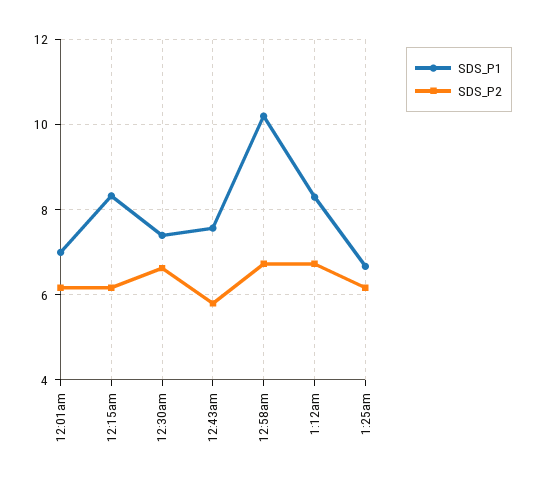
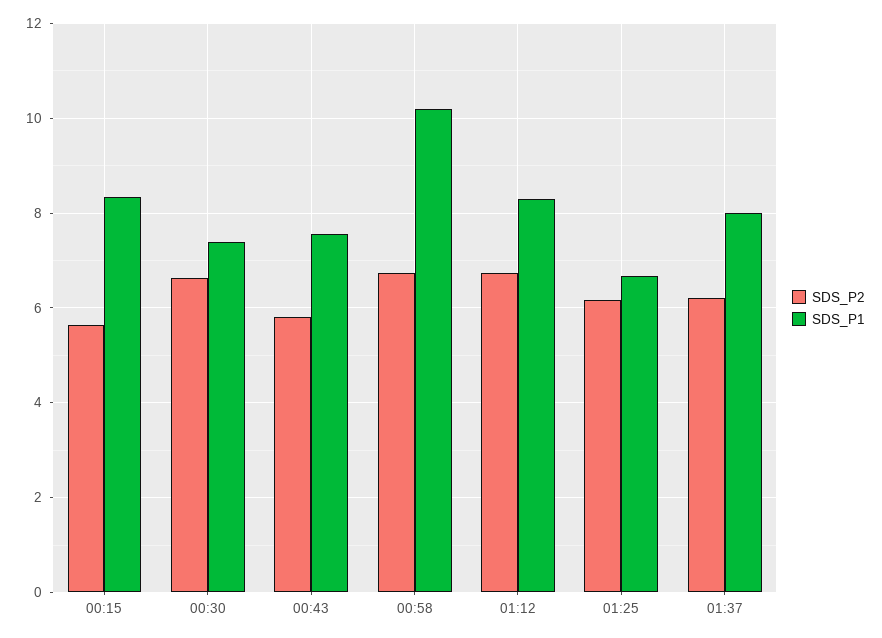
SDS_P1, 12:01am: 7 -> none
SDS_P2, 12:01am: 6.2 -> none
SDS_P2, 12:15am: 6.2 -> 5.6
SDS_P2, 01:37: none -> 6.2
SDS_P1, 01:37: none -> 8

